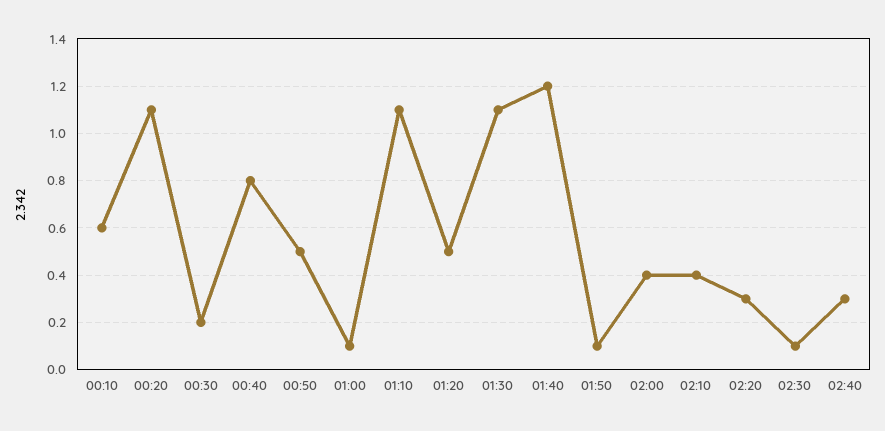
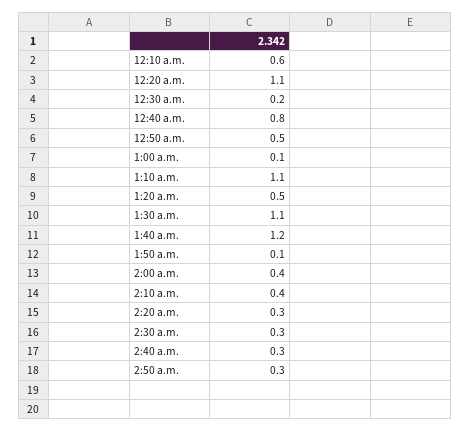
02:30: 0.1 -> 0.3
2:50 a.m.: none -> 0.3

